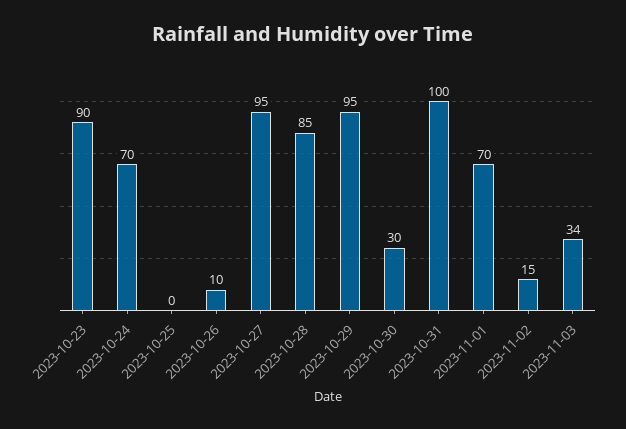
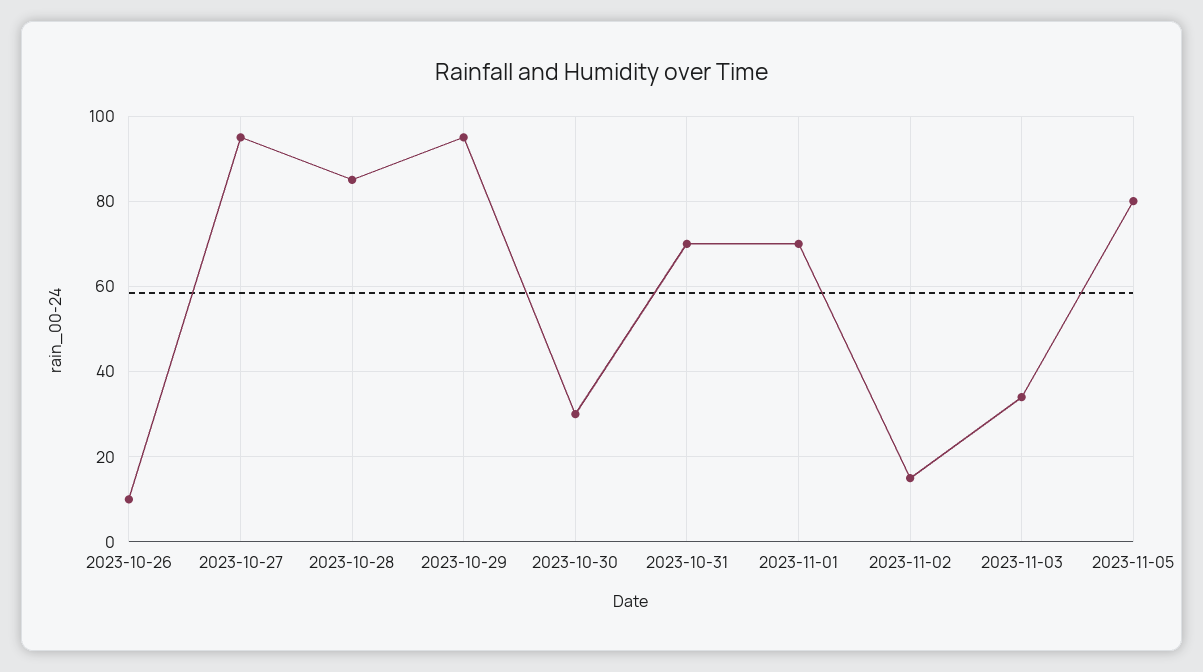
2023-10-23: 90 -> none
2023-10-24: 70 -> none
2023-10-25: 0 -> none
2023-10-31: 100 -> 70
2023-11-05: none -> 80

